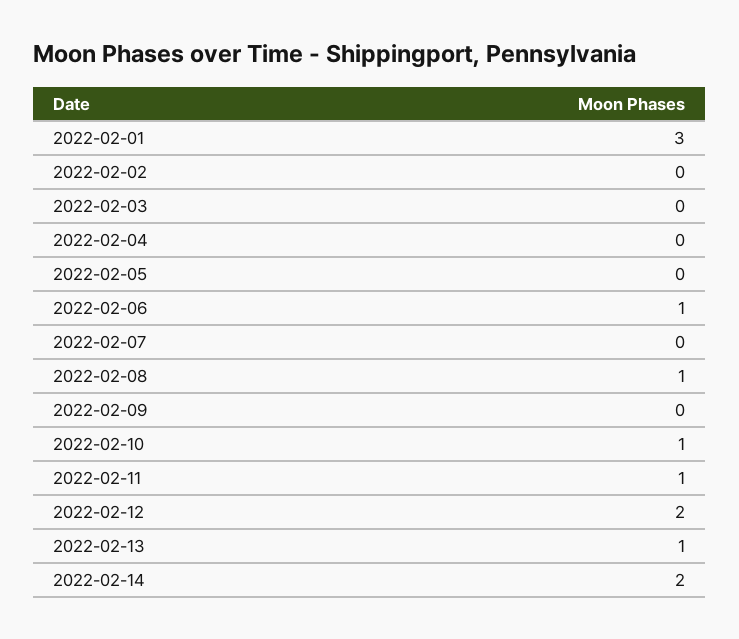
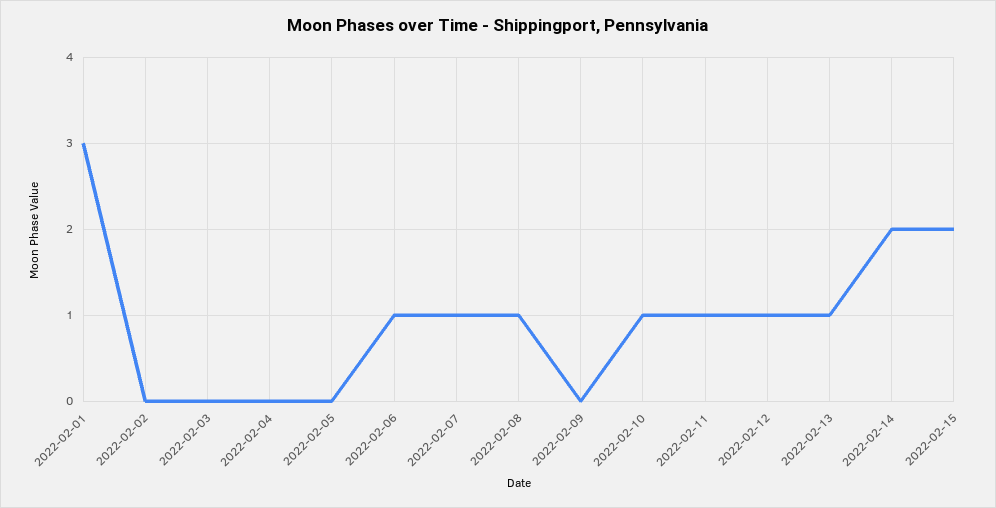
2022-02-07: 0 -> 1
2022-02-12: 2 -> 1
2022-02-15: none -> 2

